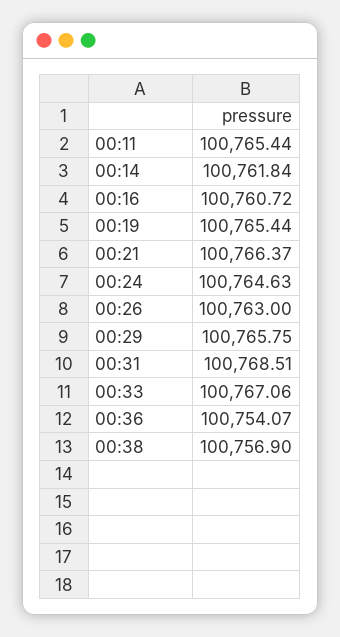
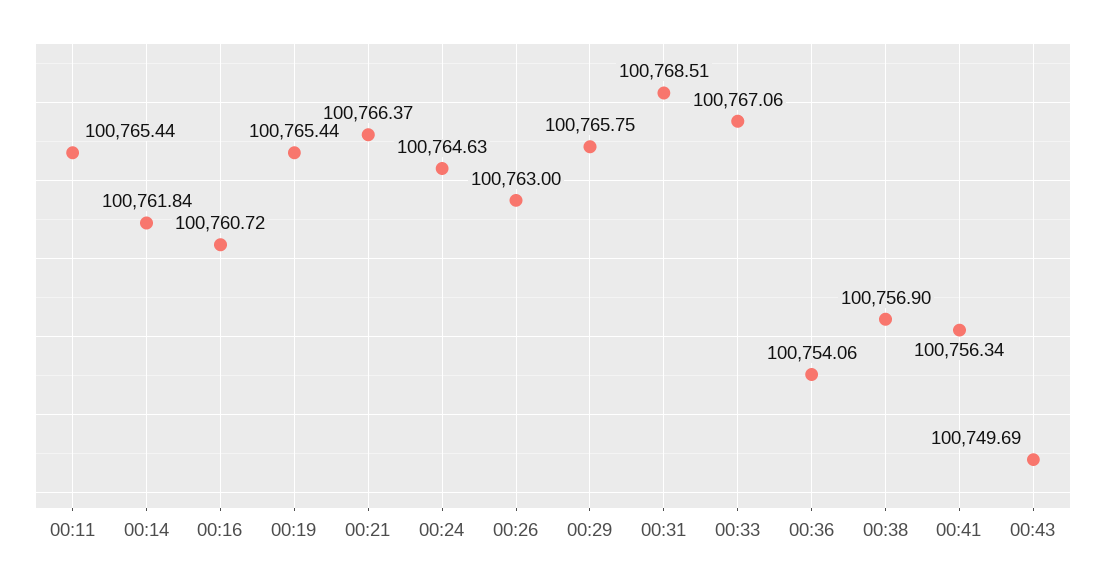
00:36: 100754.07 -> 100754.06
00:41: none -> 100756.34
00:43: none -> 100749.69

